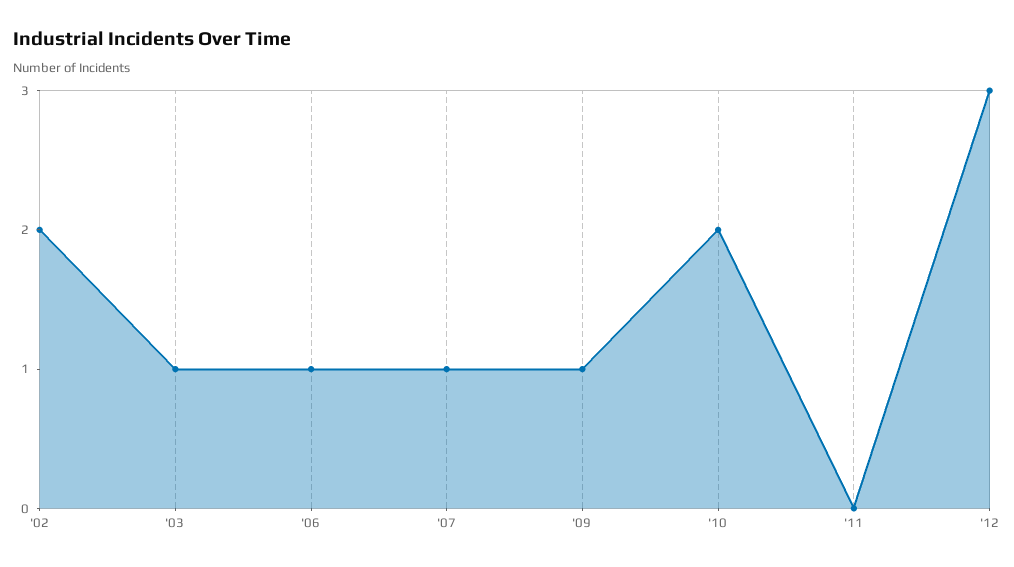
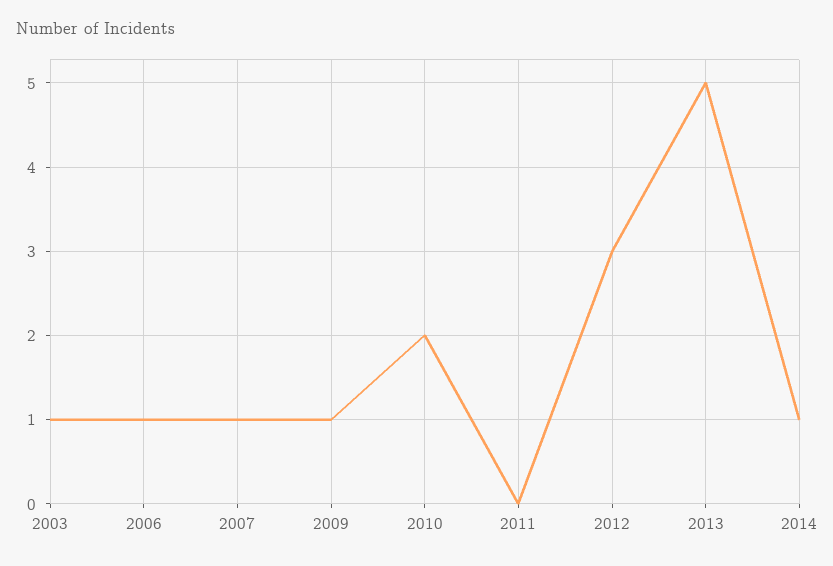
'02: 2 -> none
2013: none -> 5
2014: none -> 1

